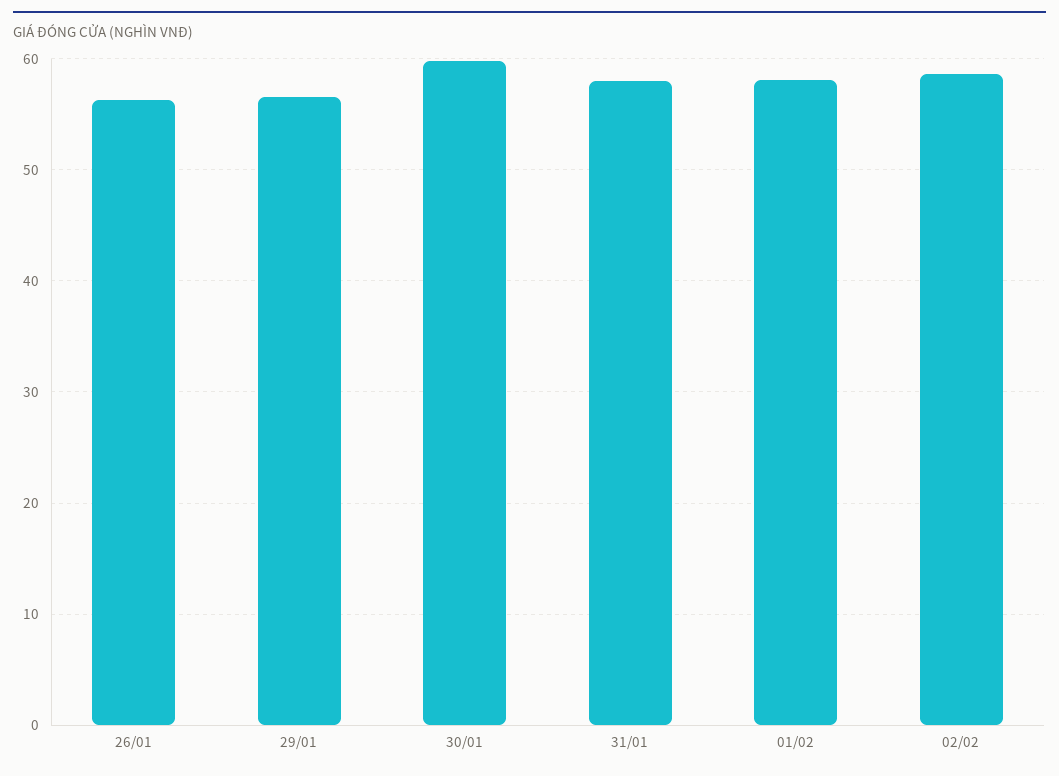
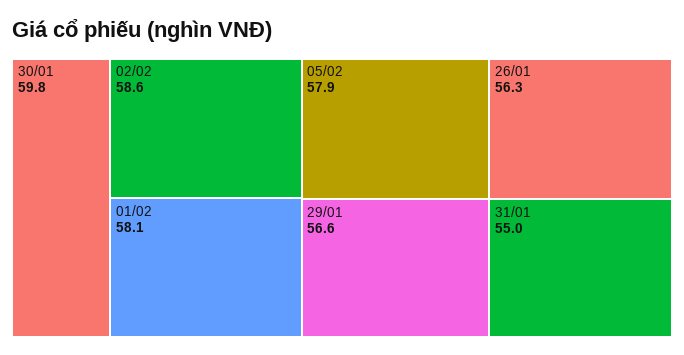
31/01: 58 -> 55
05/02: none -> 57.9

